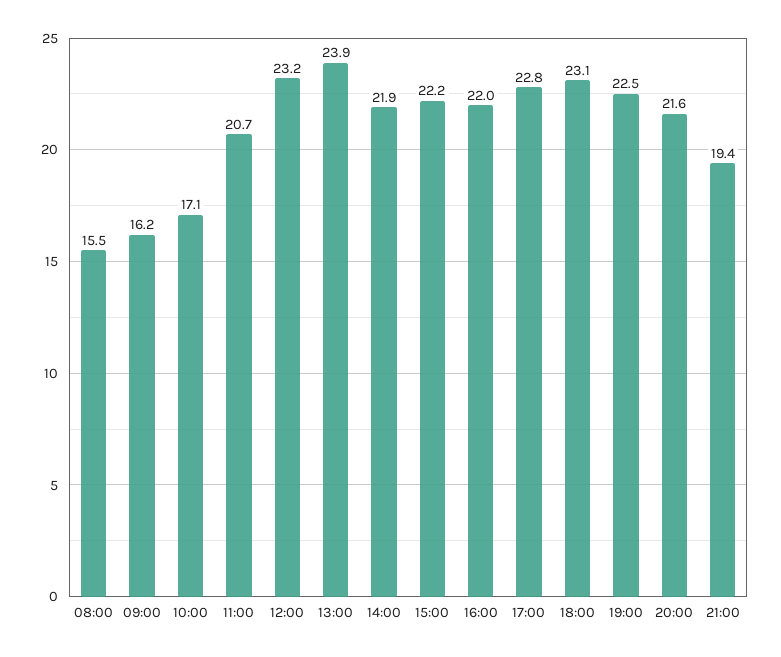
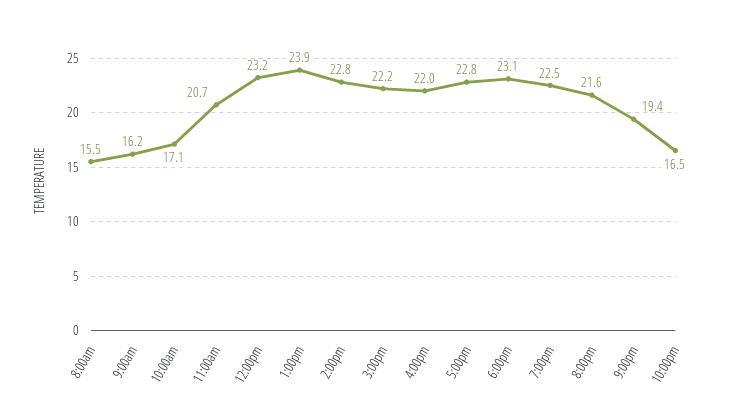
14:00: 21.9 -> 22.8
10:00pm: none -> 16.5

